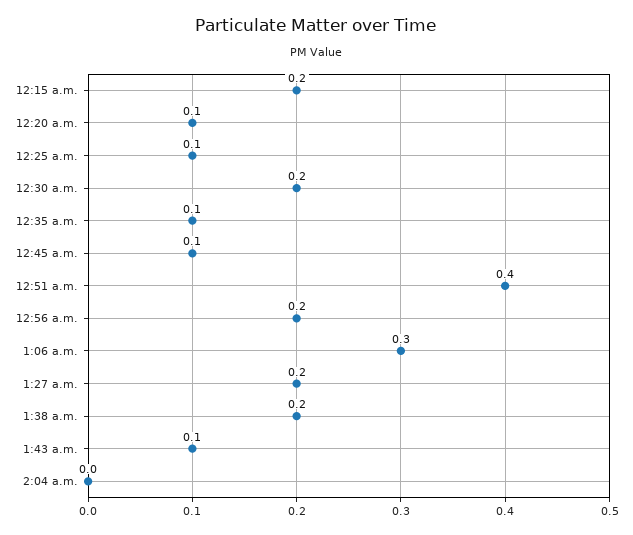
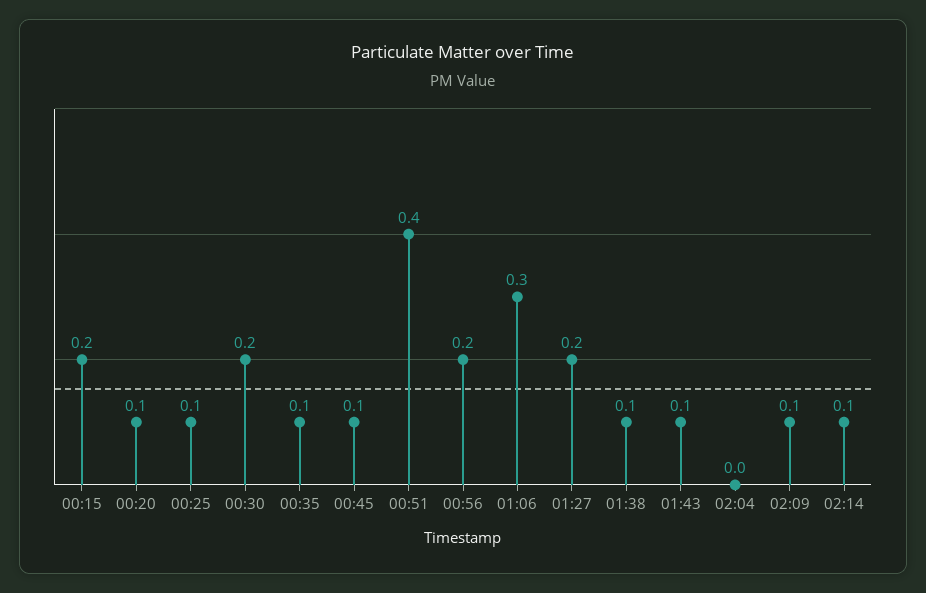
1:38 a.m.: 0.2 -> 0.1
02:09: none -> 0.1
02:14: none -> 0.1

